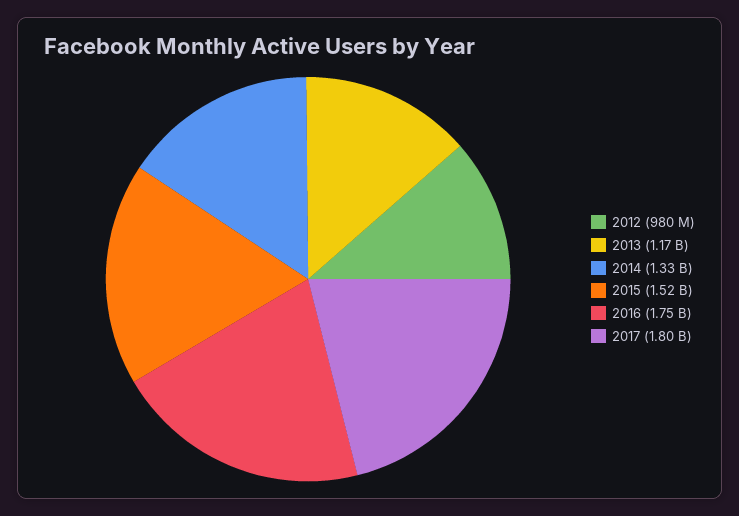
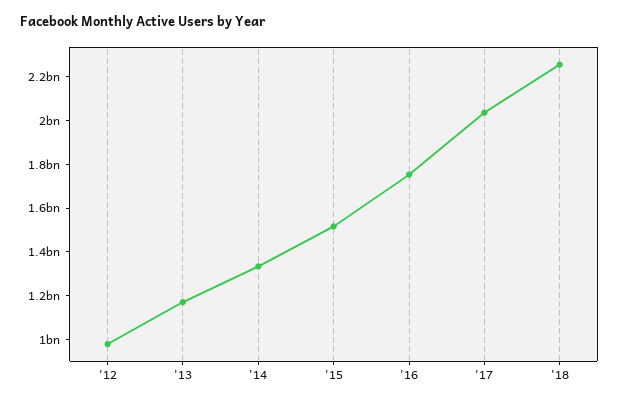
2017: 1800000000 -> 2050000000
'18: none -> 2250000000

